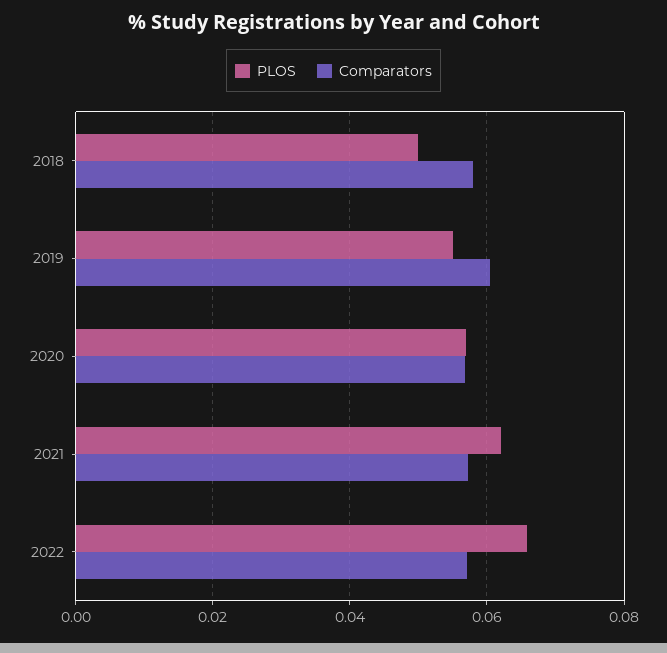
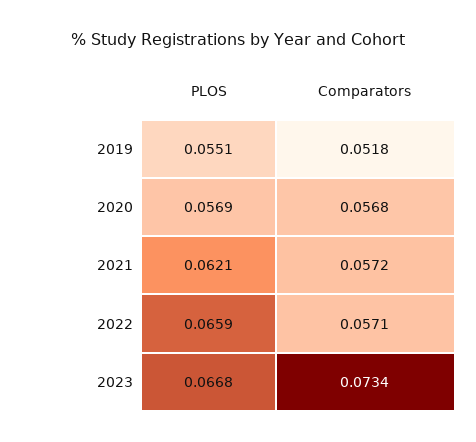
PLOS, 2018: 0.05 -> none
Comparators, 2018: 0.058 -> none
Comparators, 2019: 0.06 -> 0.0518
PLOS, 2023: none -> 0.0668
Comparators, 2023: none -> 0.0734

